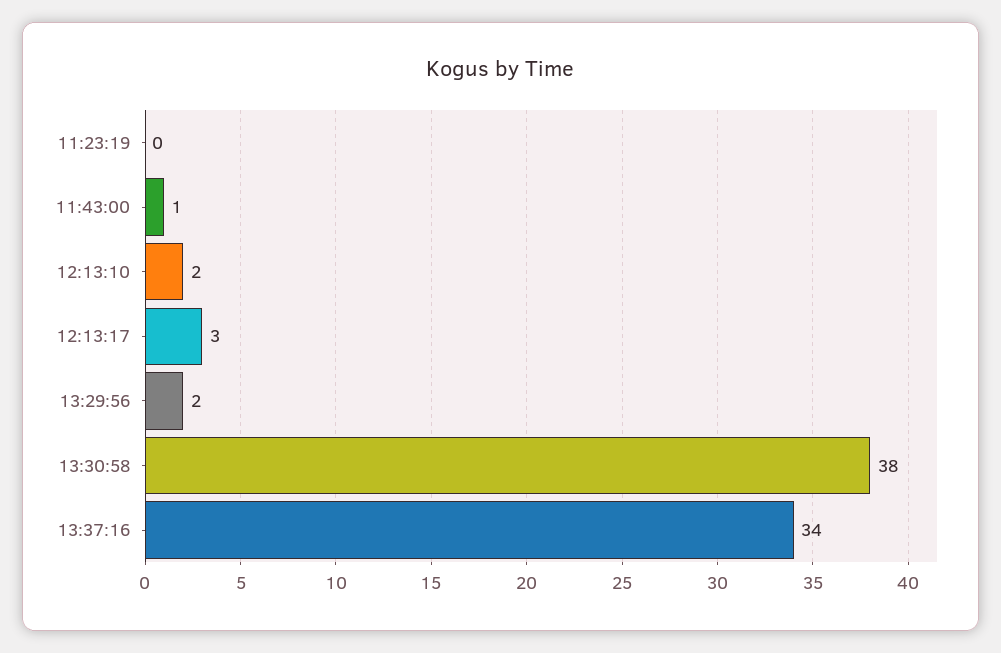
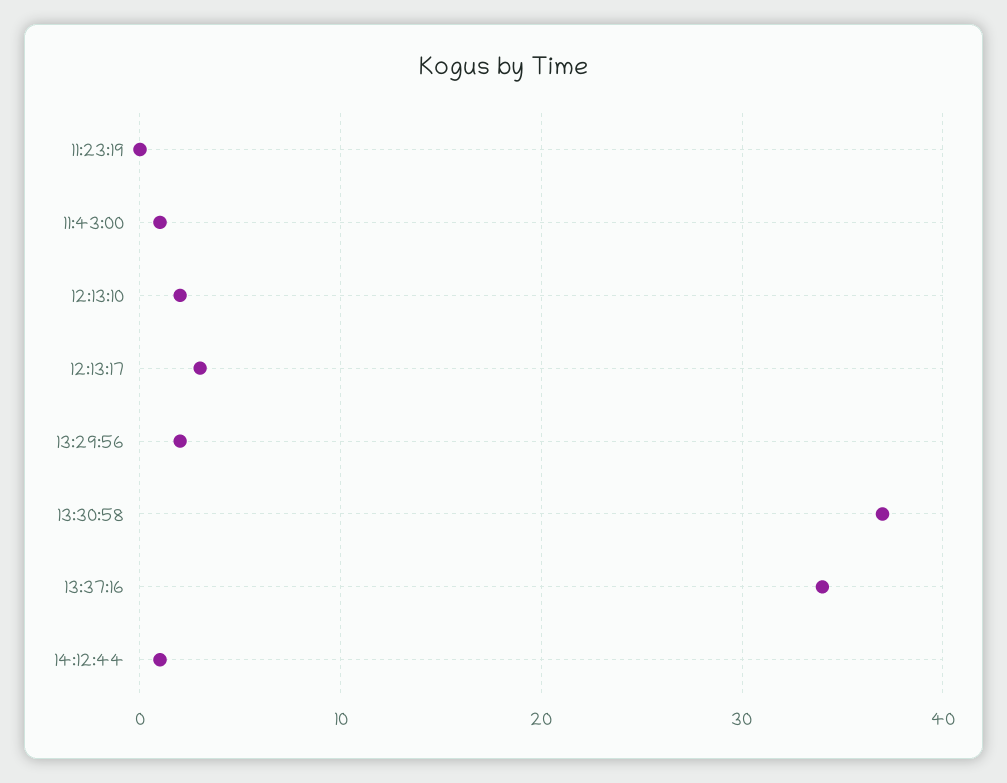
13:30:58: 38 -> 37
14:12:44: none -> 1

